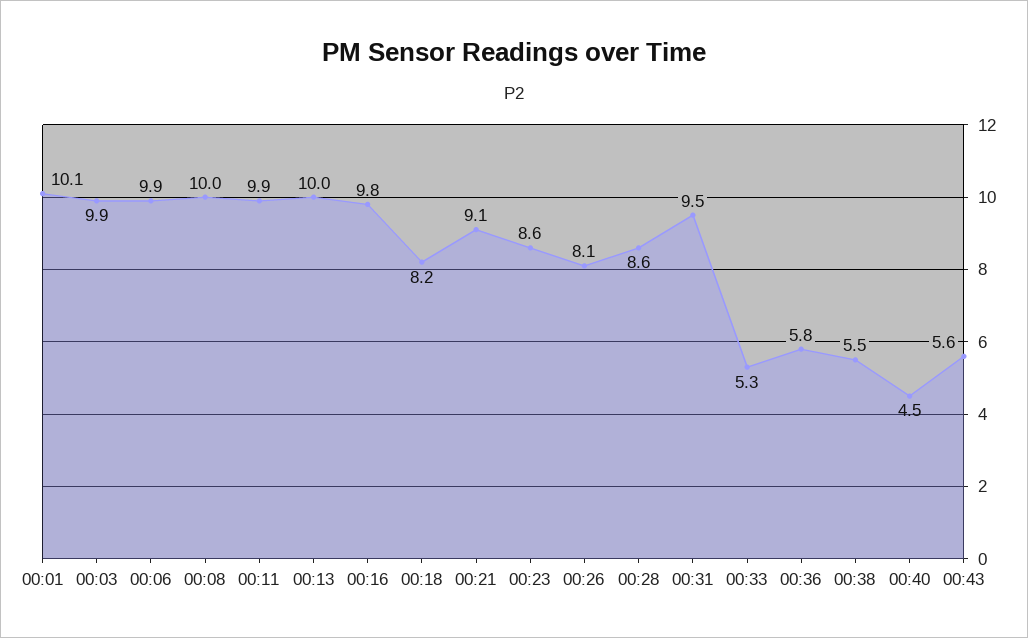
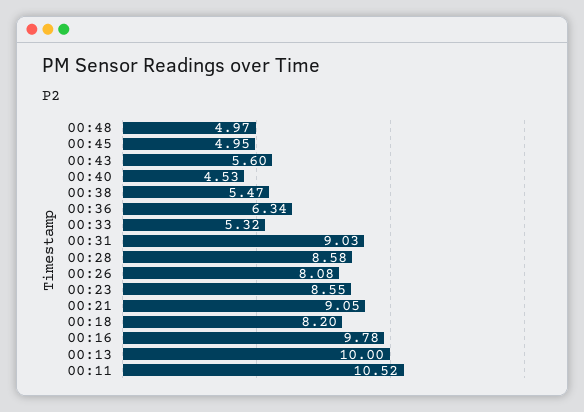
00:01: 10.1 -> none
00:03: 9.9 -> none
00:06: 9.9 -> none
00:08: 10 -> none
00:11: 9.9 -> 10.52
00:31: 9.5 -> 9.03
00:36: 5.8 -> 6.34
00:48: none -> 4.97
00:45: none -> 4.95

